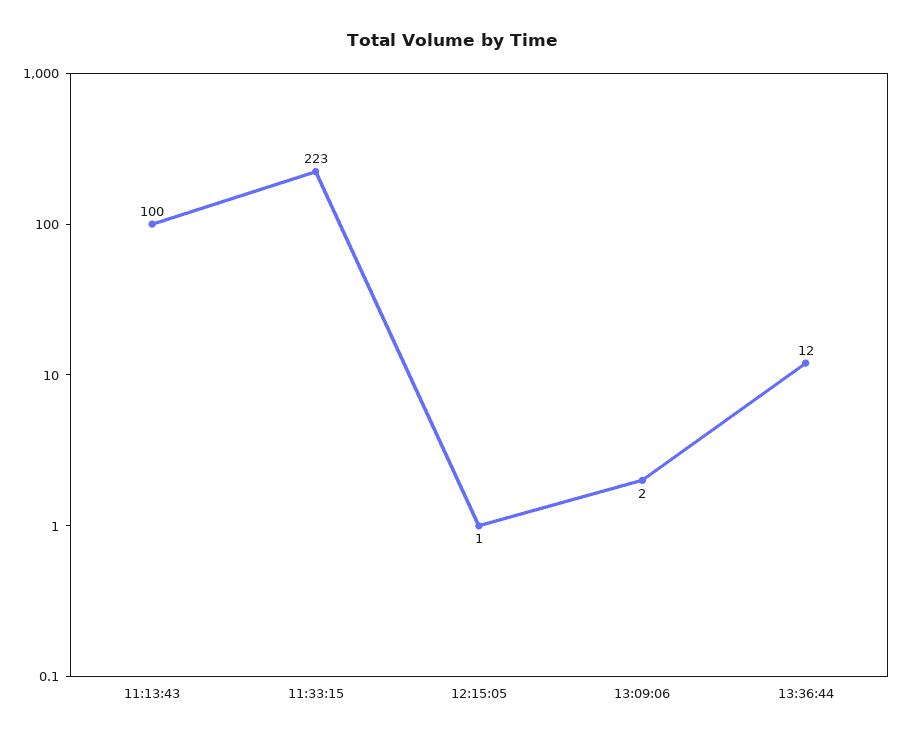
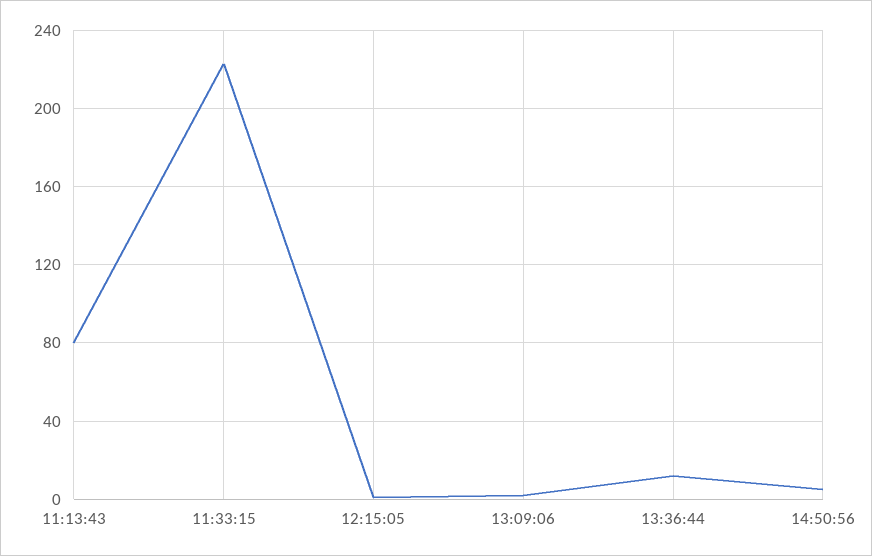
11:13:43: 100 -> 80
14:50:56: none -> 5

